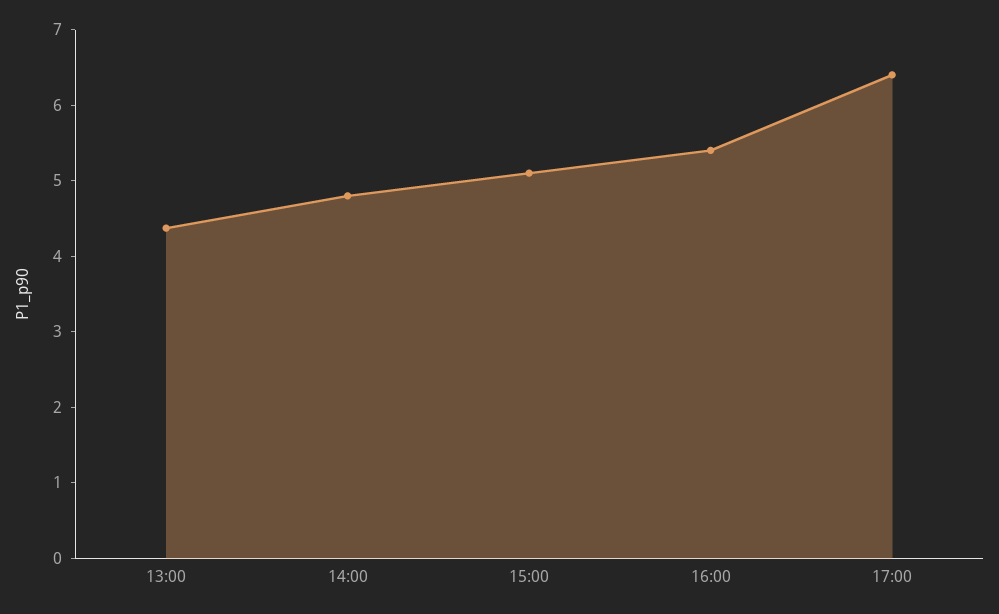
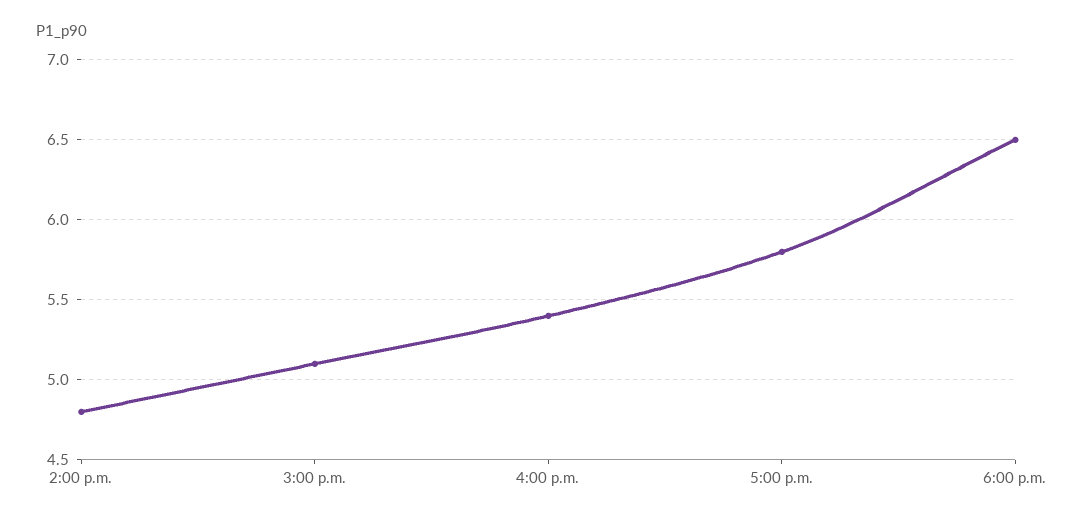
13:00: 4.4 -> none
17:00: 6.4 -> 5.8
6:00 p.m.: none -> 6.5

